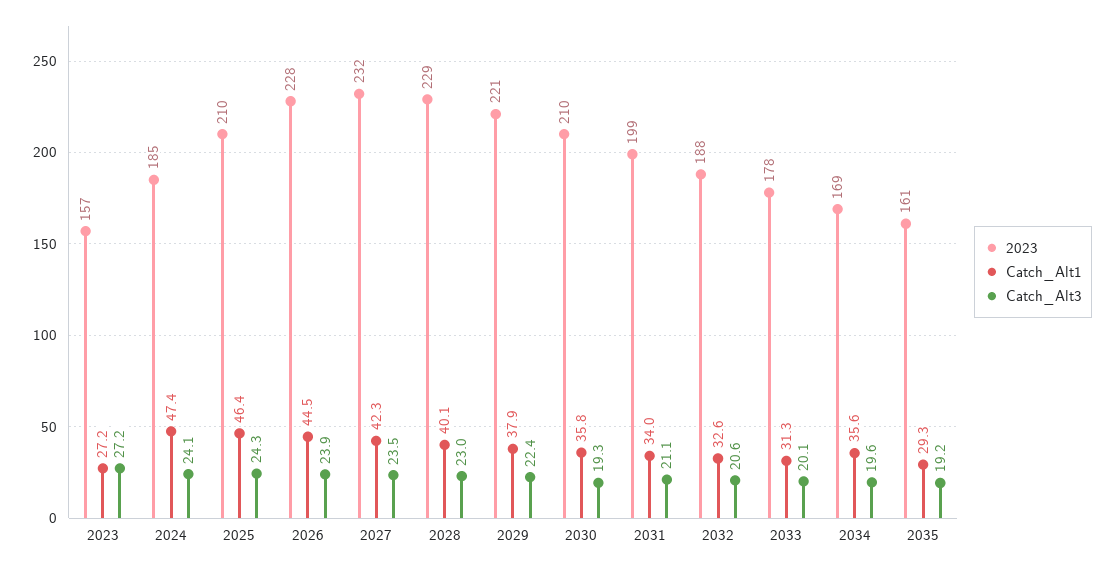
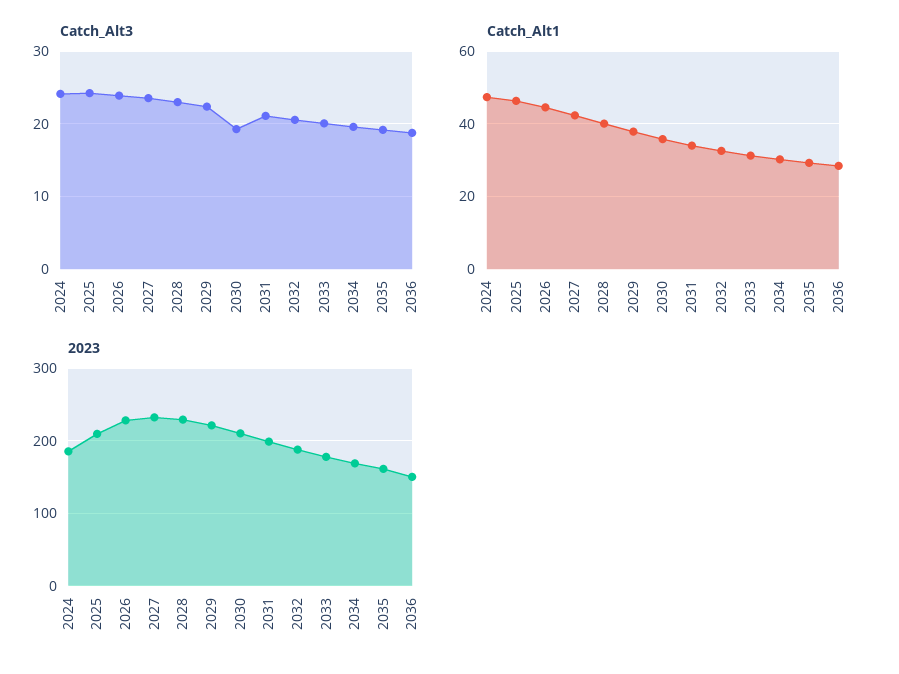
2023, 2023: 157 -> none
Catch_Alt1, 2023: 27.2 -> none
Catch_Alt3, 2023: 27.2 -> none
Catch_Alt1, 2034: 35.6 -> 30
Catch_Alt3, 2036: none -> 19
Catch_Alt1, 2036: none -> 28
2023, 2036: none -> 150

